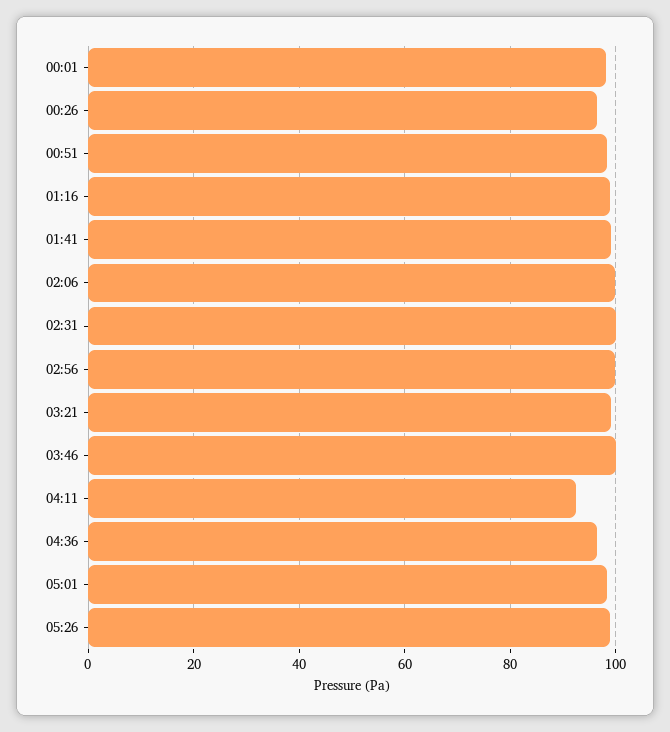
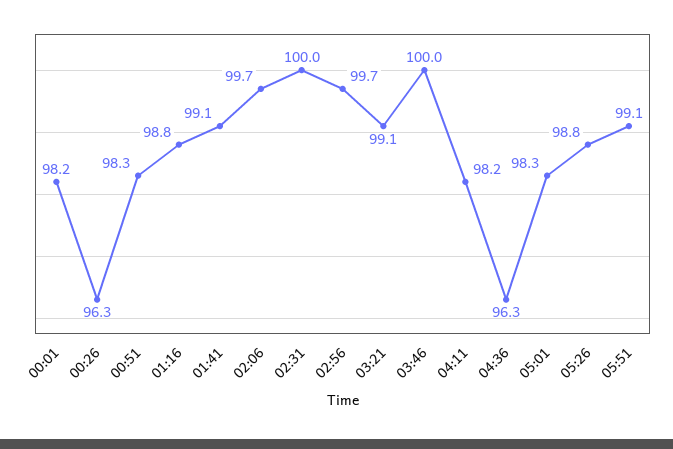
04:11: 92 -> 98.2
05:51: none -> 99.1

